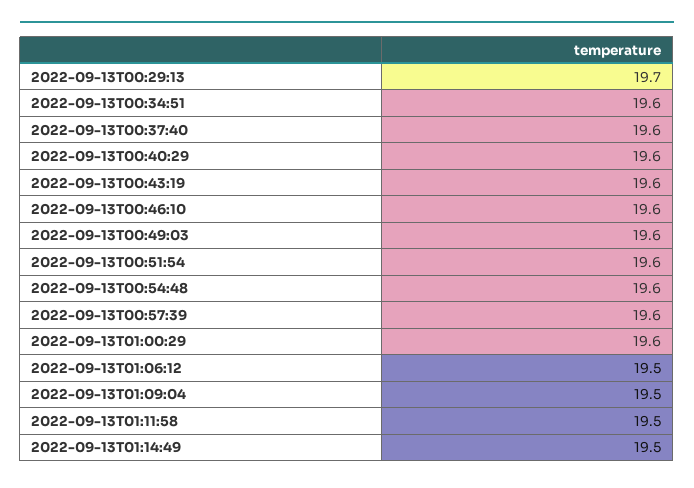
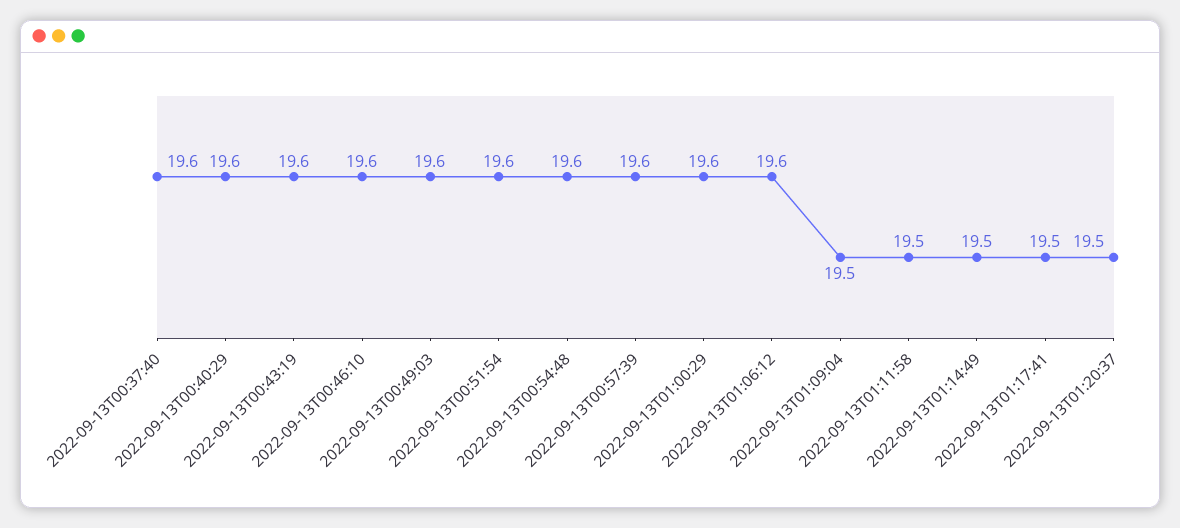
2022-09-13T00:29:13: 19.7 -> none
2022-09-13T00:34:51: 19.6 -> none
2022-09-13T01:06:12: 19.5 -> 19.6
2022-09-13T01:17:41: none -> 19.5
2022-09-13T01:20:37: none -> 19.5

